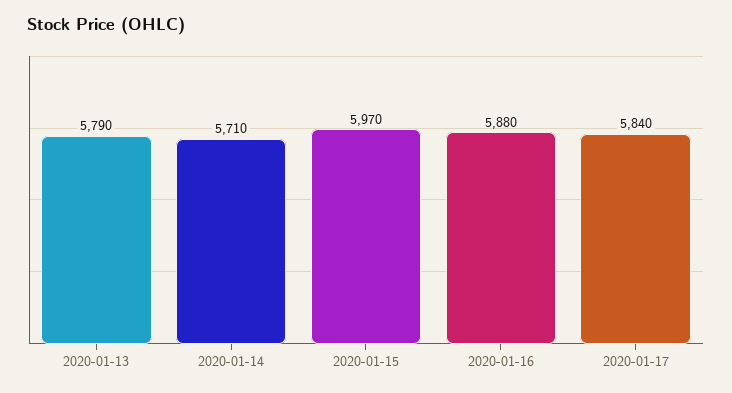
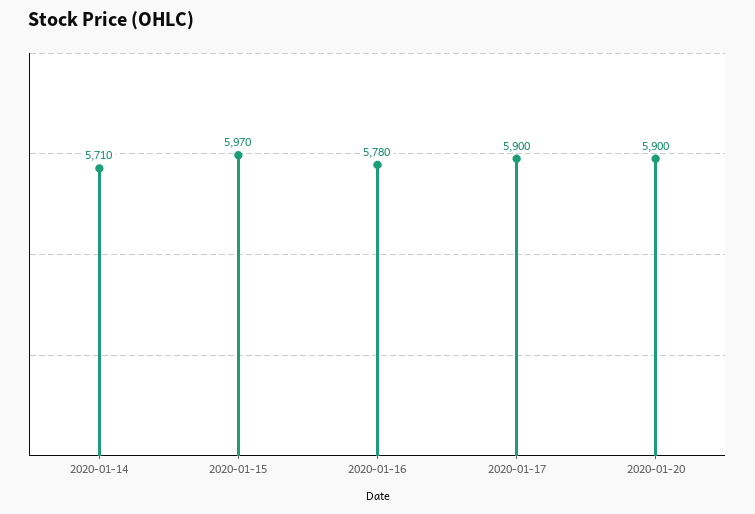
2020-01-13: 5790 -> none
2020-01-16: 5880 -> 5780
2020-01-17: 5840 -> 5900
2020-01-20: none -> 5900

